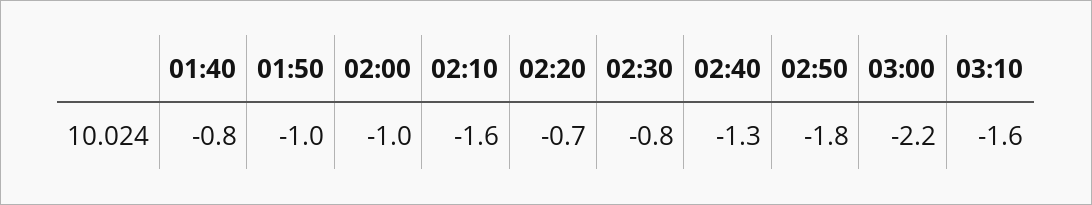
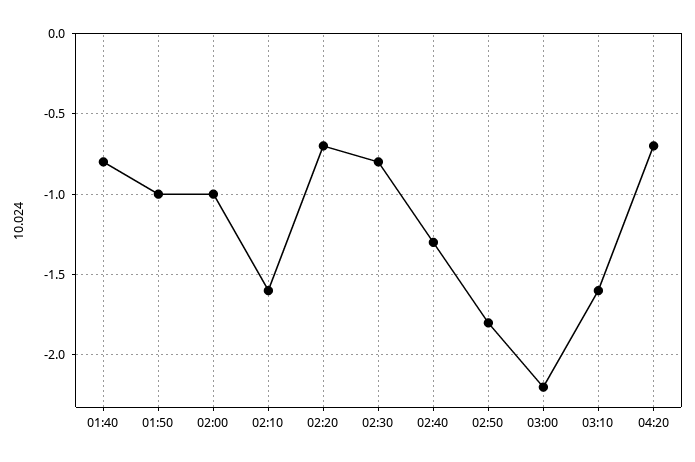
04:20: none -> -0.7

